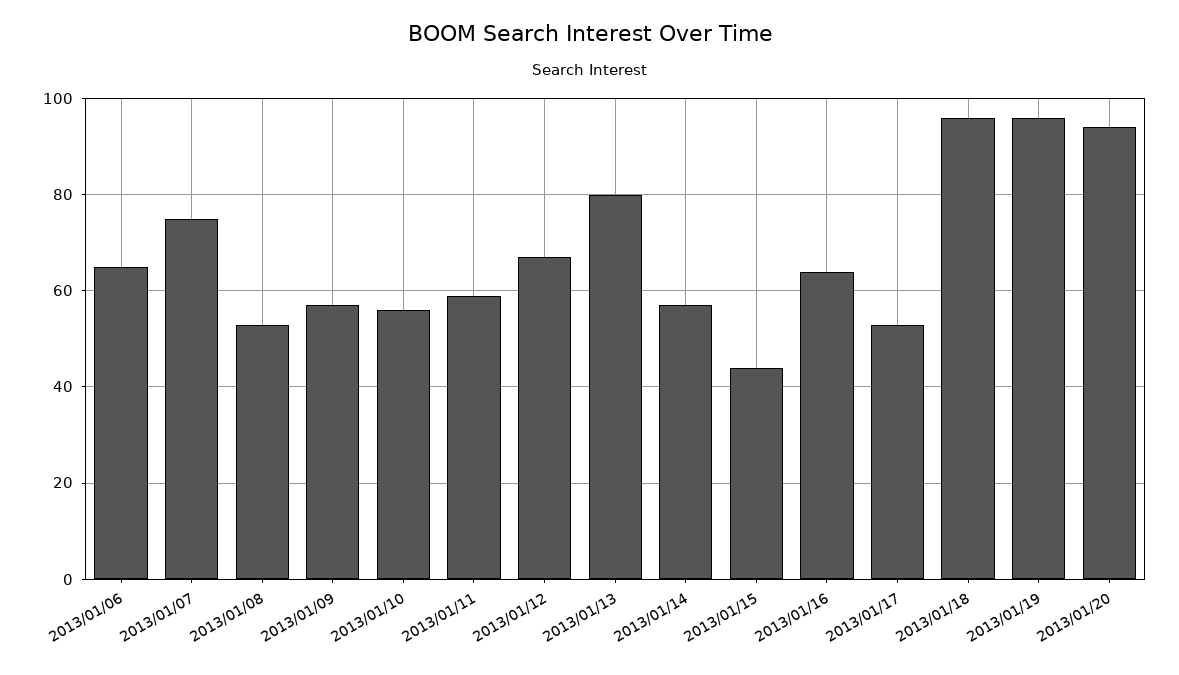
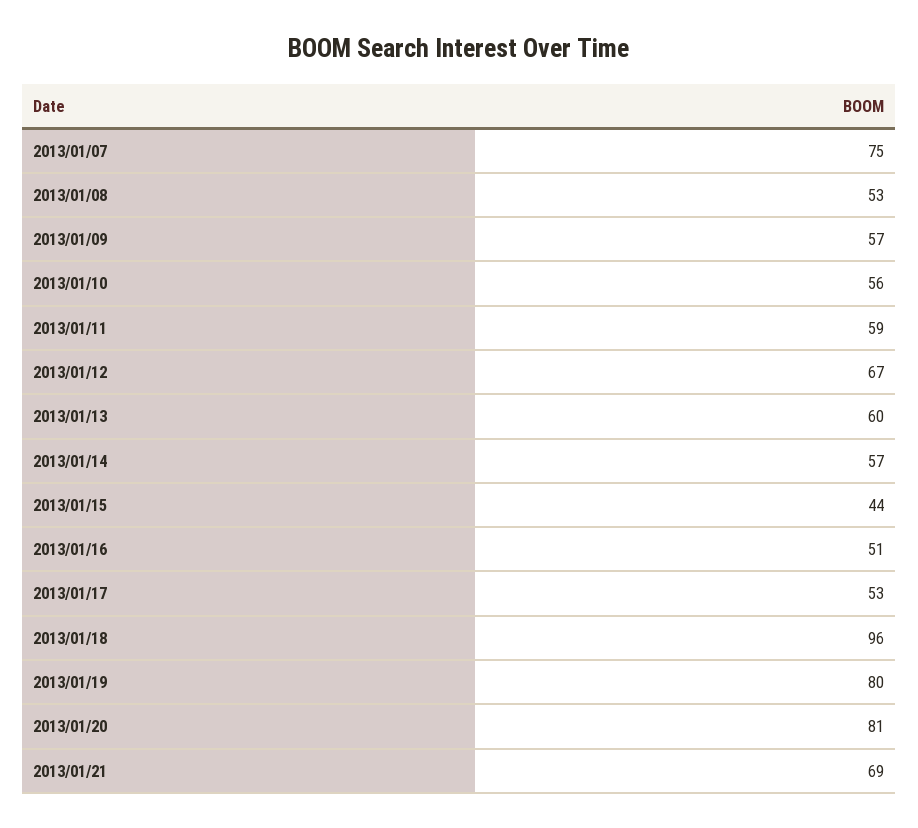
2013/01/06: 65 -> none
2013/01/13: 80 -> 60
2013/01/16: 65 -> 51
2013/01/19: 95 -> 80
2013/01/20: 95 -> 81
2013/01/21: none -> 69

